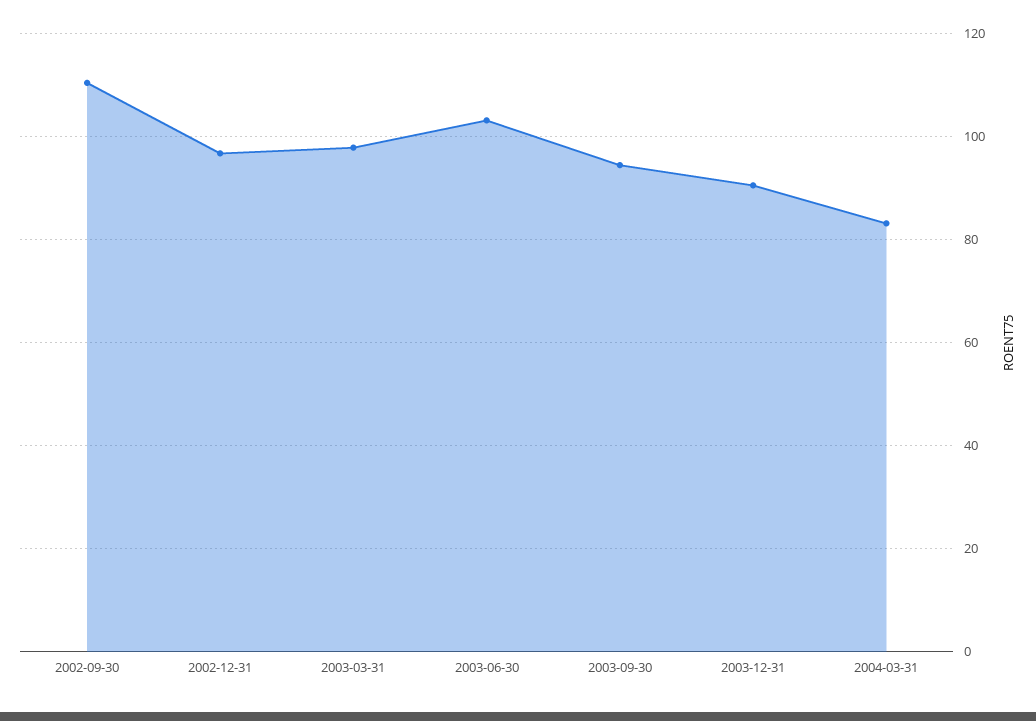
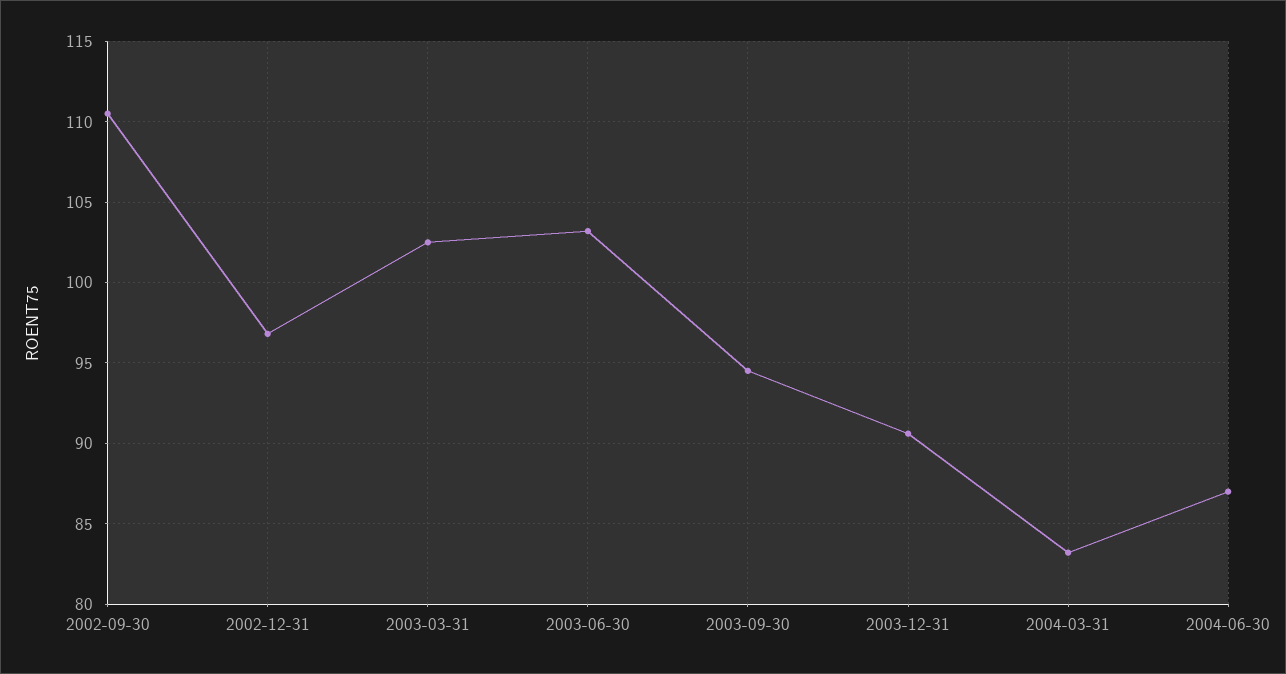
2003-03-31: 98 -> 102.5
2004-06-30: none -> 87

